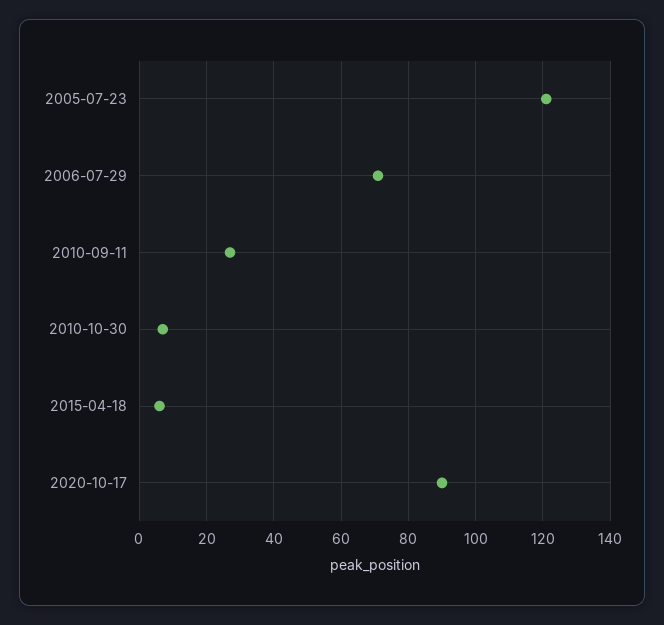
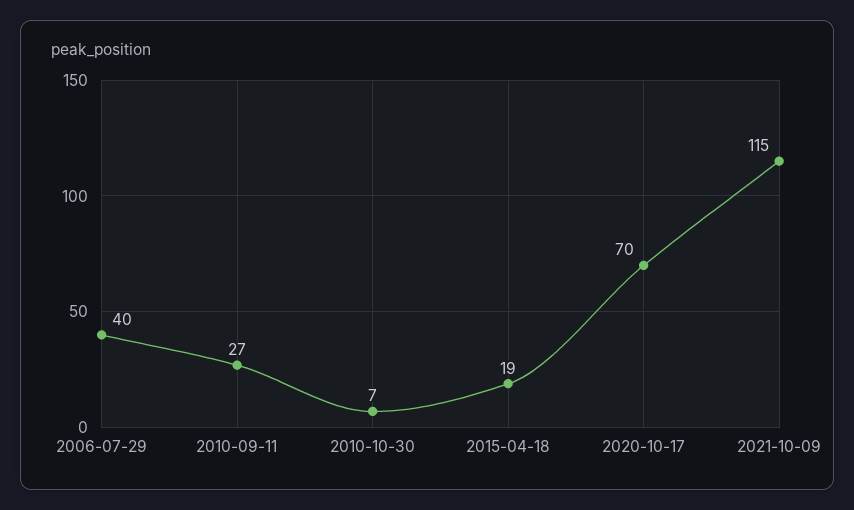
2005-07-23: 120 -> none
2006-07-29: 70 -> 40
2015-04-18: 5 -> 19
2020-10-17: 90 -> 70
2021-10-09: none -> 115

